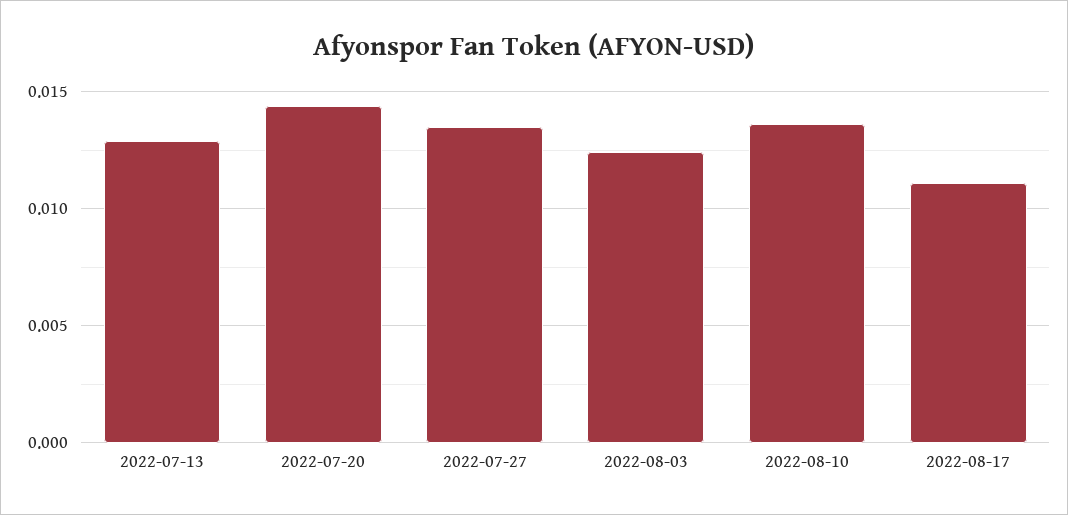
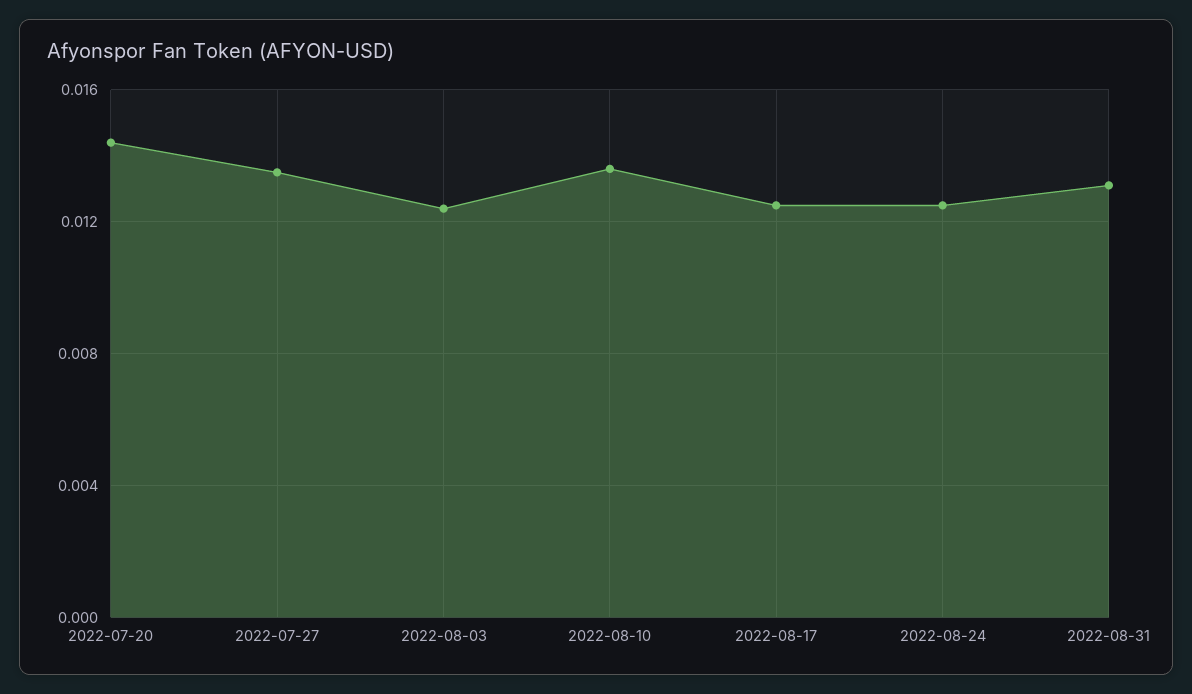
2022-07-13: 0.013 -> none
2022-08-17: 0.011 -> 0.0125
2022-08-24: none -> 0.0125
2022-08-31: none -> 0.013

